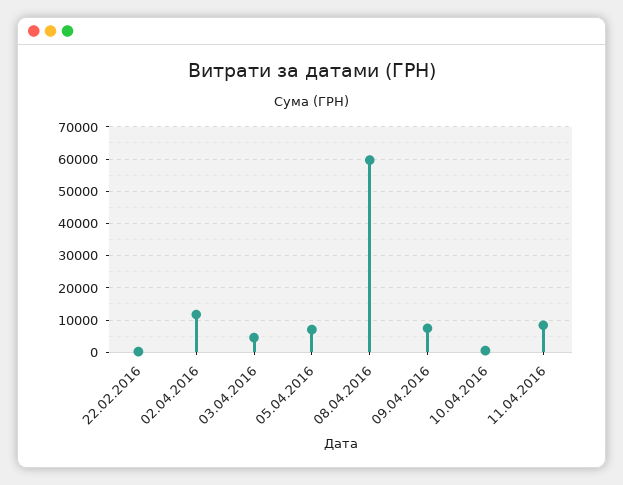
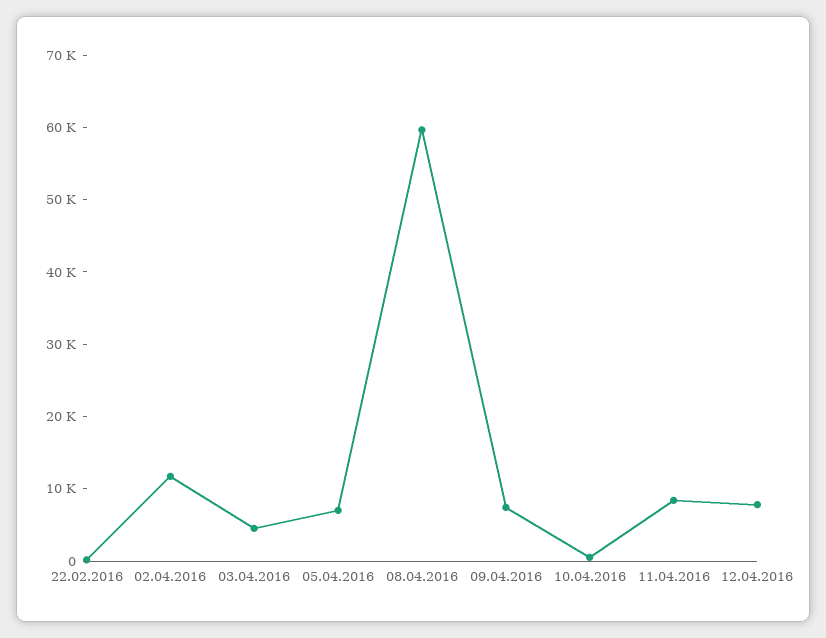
12.04.2016: none -> 8000

